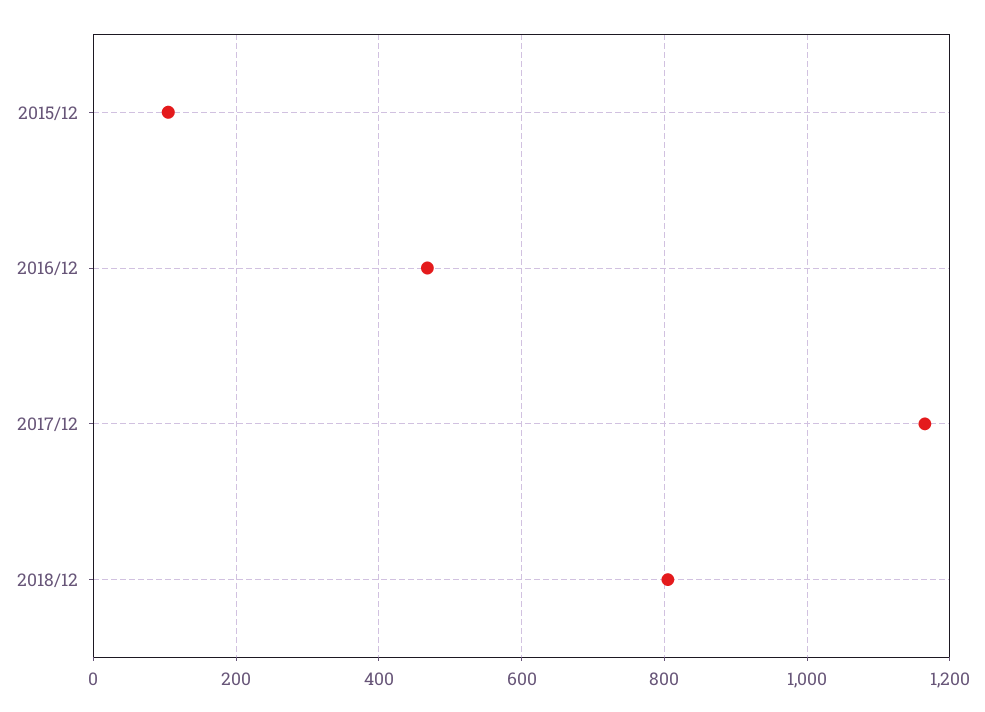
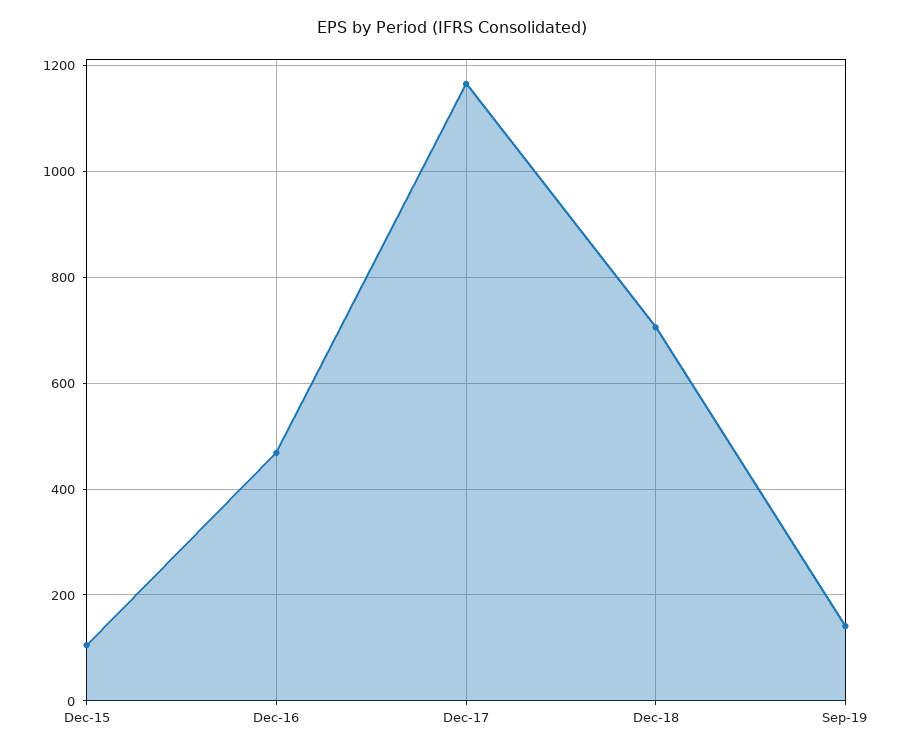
2018/12: 800 -> 700
Sep-19: none -> 140

